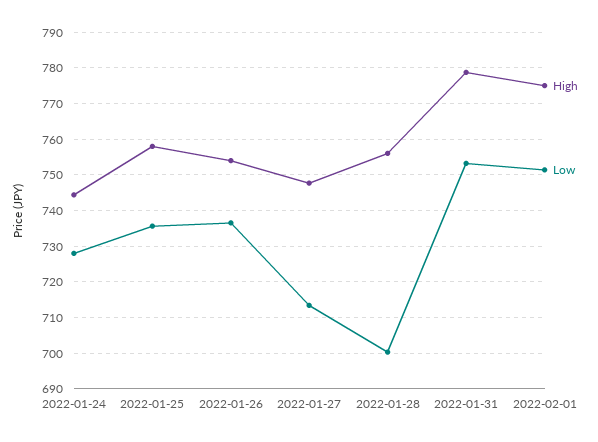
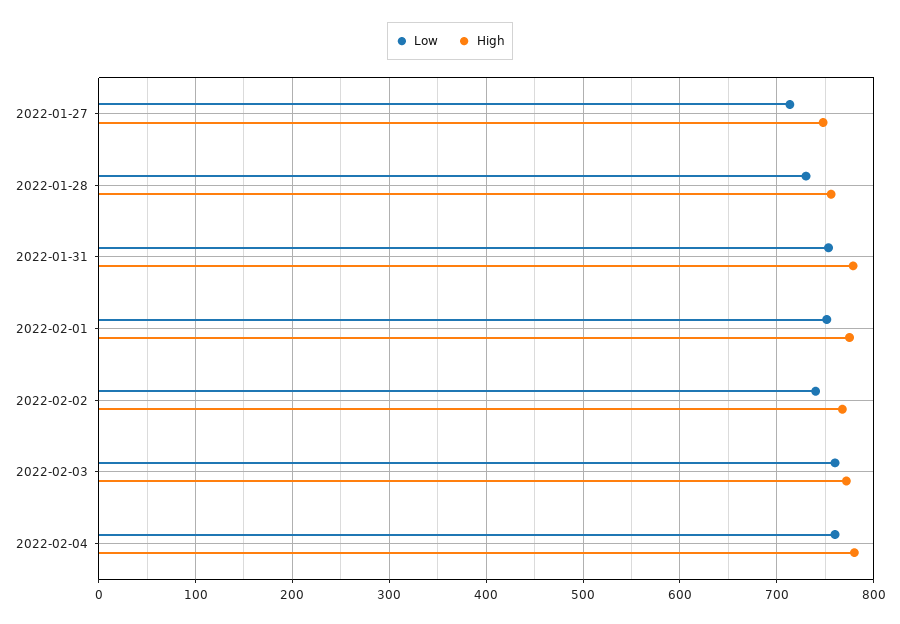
High, 2022-01-24: 744 -> none
Low, 2022-01-24: 728 -> none
High, 2022-01-25: 758 -> none
Low, 2022-01-25: 736 -> none
High, 2022-01-26: 754 -> none
Low, 2022-01-26: 736 -> none
Low, 2022-01-28: 700 -> 730
Low, 2022-02-02: none -> 740
High, 2022-02-02: none -> 770
Low, 2022-02-03: none -> 760
High, 2022-02-03: none -> 770
Low, 2022-02-04: none -> 760
High, 2022-02-04: none -> 780

